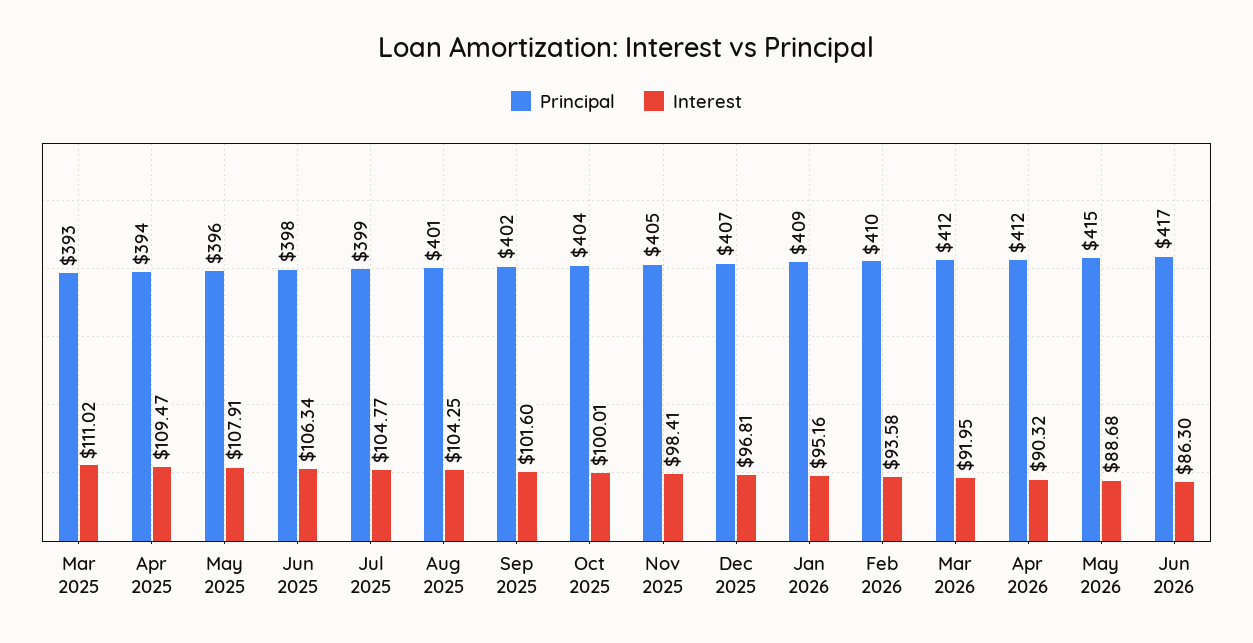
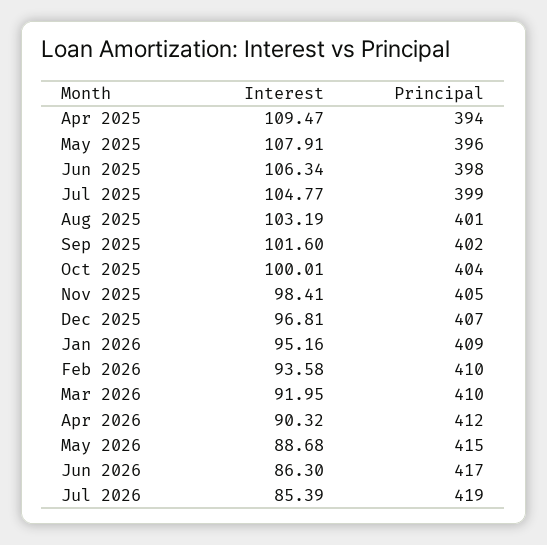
Principal, Mar 2025: 393 -> none
Interest, Mar 2025: 111.02 -> none
Interest, Aug 2025: 104.25 -> 103.19
Principal, Mar 2026: 412 -> 410
Interest, Jul 2026: none -> 85.39
Principal, Jul 2026: none -> 419

